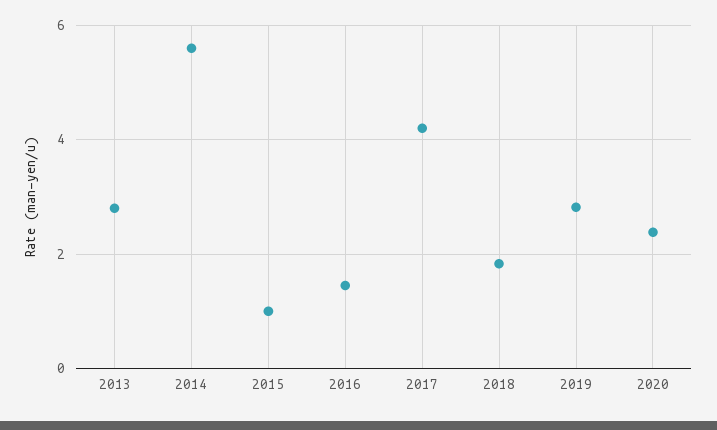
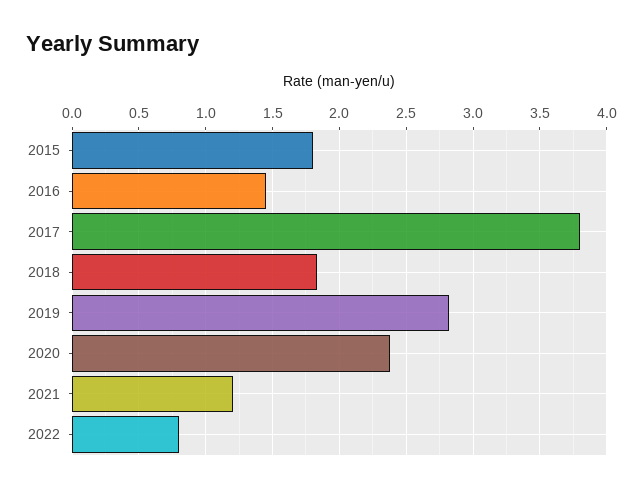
2013: 2.8 -> none
2014: 5.6 -> none
2015: 1 -> 1.8
2017: 4.2 -> 3.8
2021: none -> 1.2
2022: none -> 0.8

